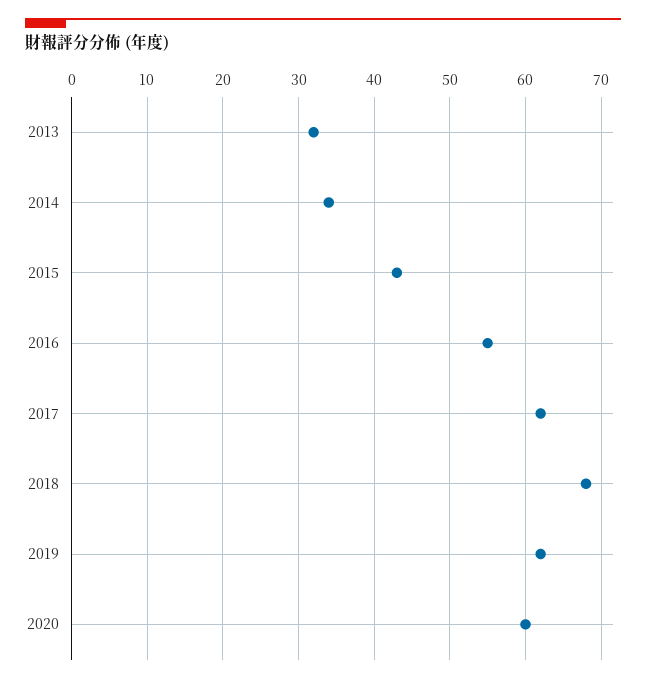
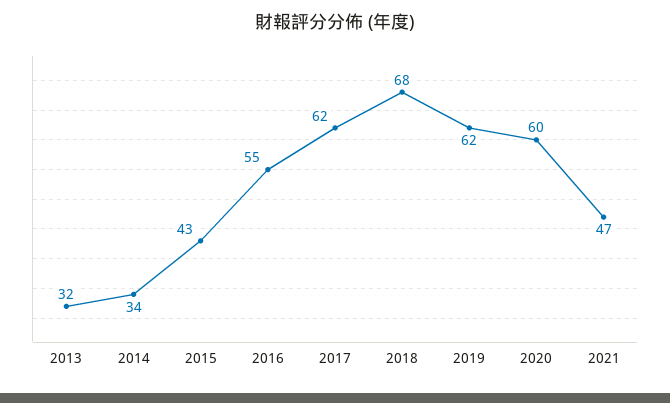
2021: none -> 47

